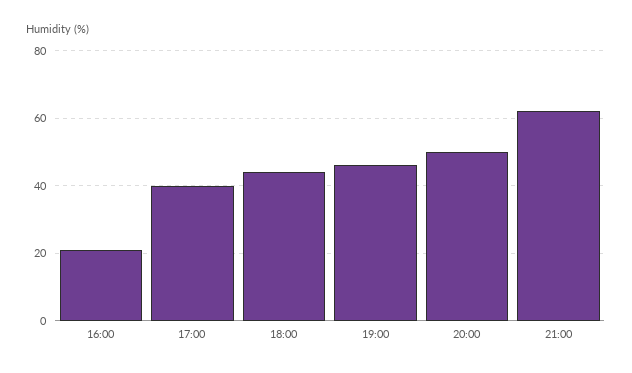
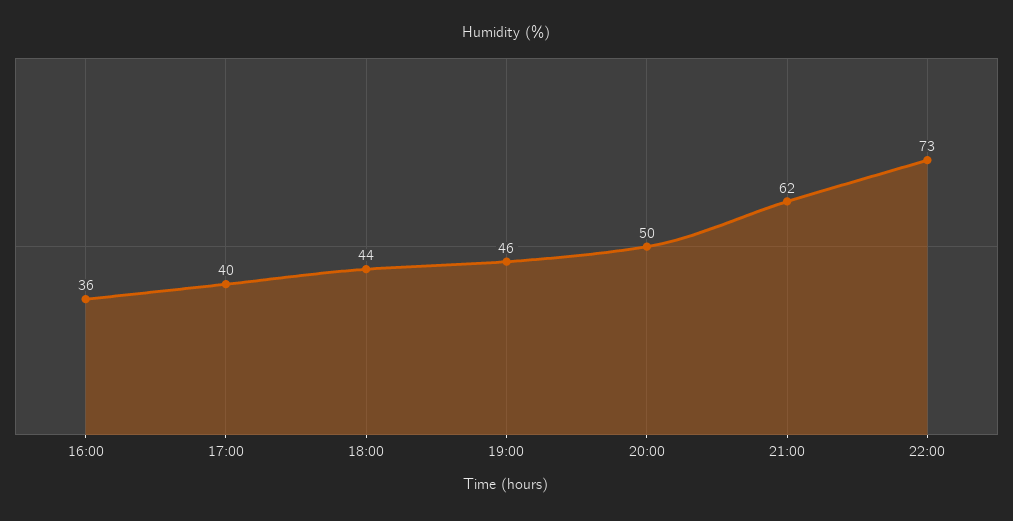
16:00: 20 -> 36
22:00: none -> 73

